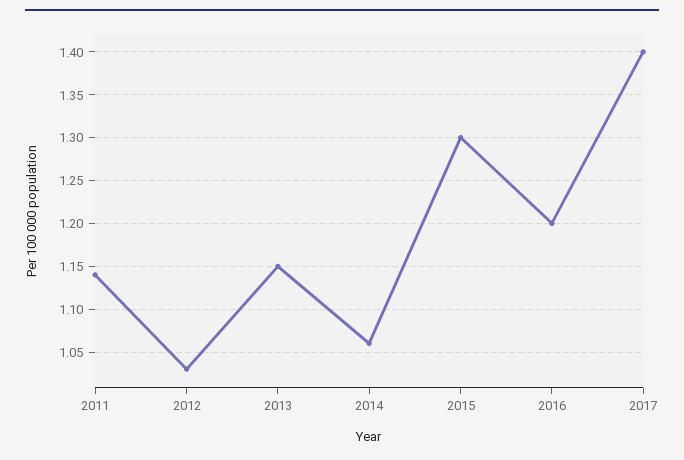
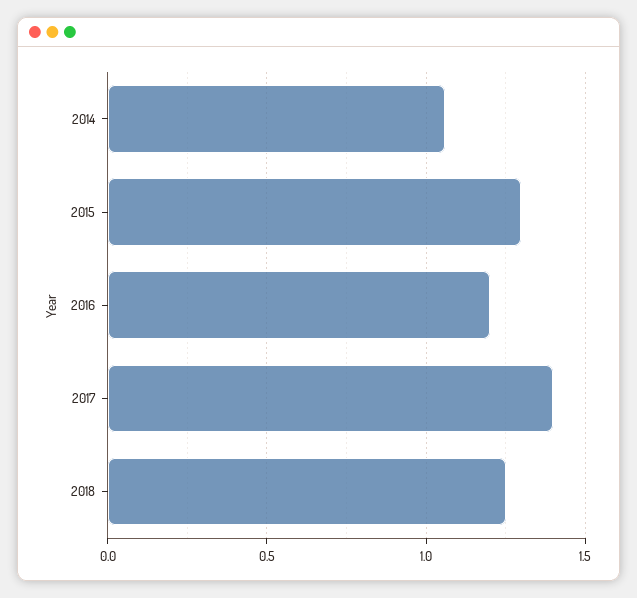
2011: 1.14 -> none
2012: 1.03 -> none
2013: 1.15 -> none
2018: none -> 1.25

